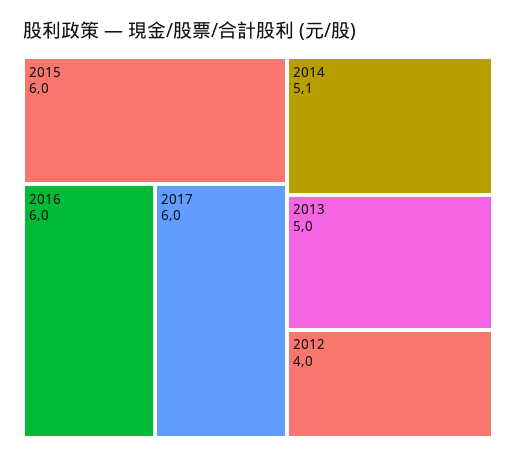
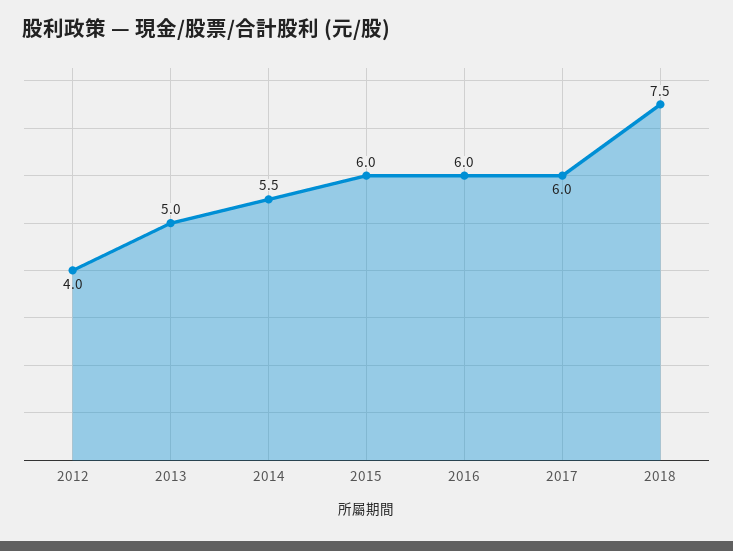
2014: 5.1 -> 5.5
2018: none -> 7.5

